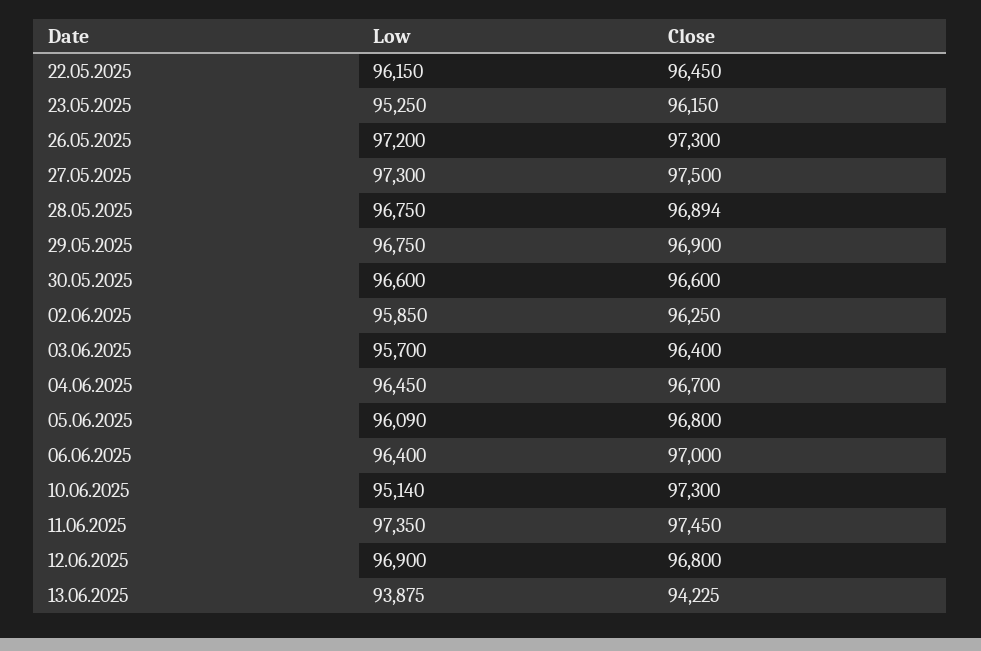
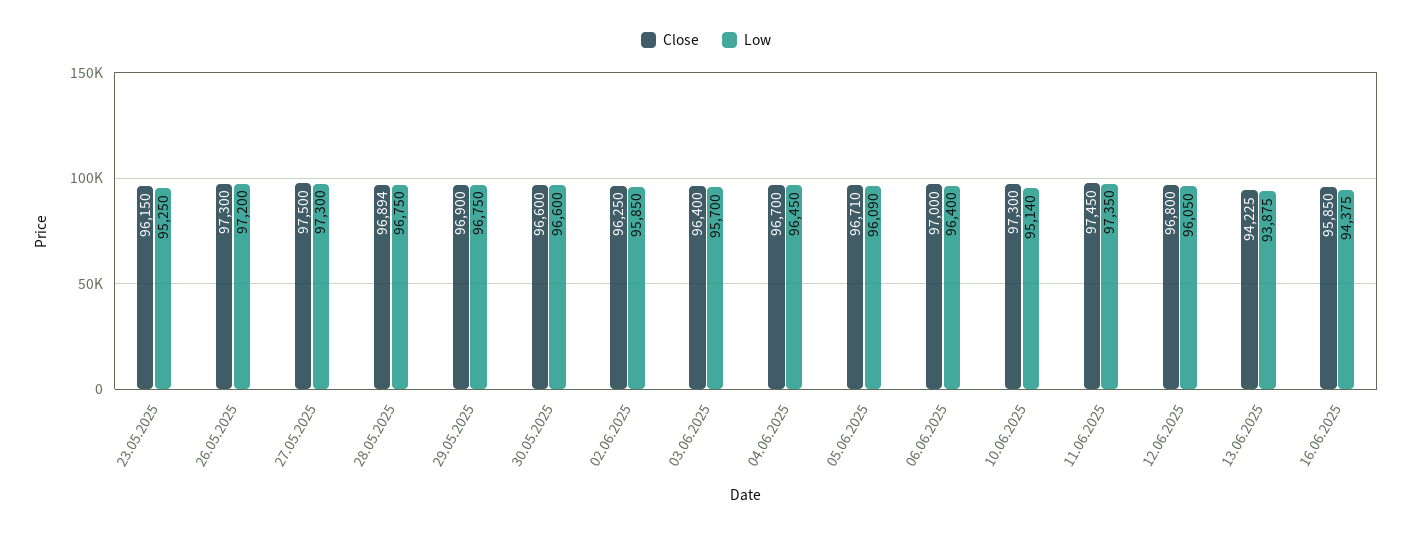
Low, 22.05.2025: 96150 -> none
Close, 22.05.2025: 96450 -> none
Close, 05.06.2025: 96800 -> 96710
Low, 12.06.2025: 96900 -> 96050
Close, 16.06.2025: none -> 95850
Low, 16.06.2025: none -> 94375

